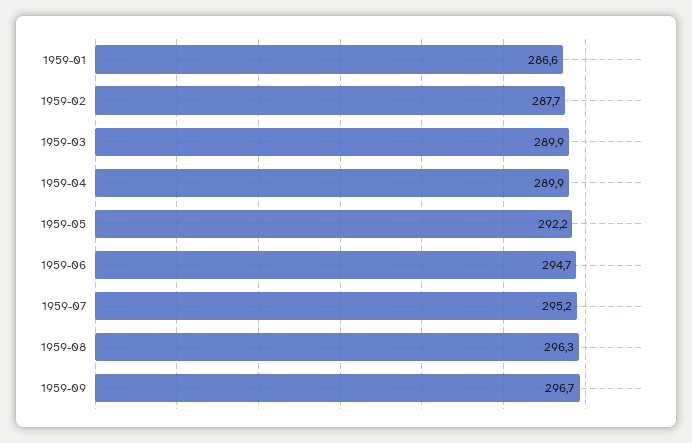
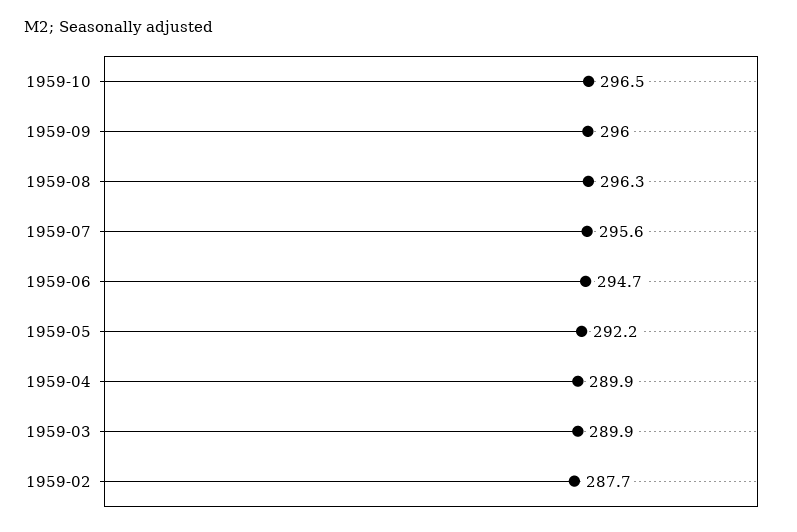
1959-01: 286.6 -> none
1959-07: 295.2 -> 295.6
1959-09: 296.7 -> 296
1959-10: none -> 296.5

